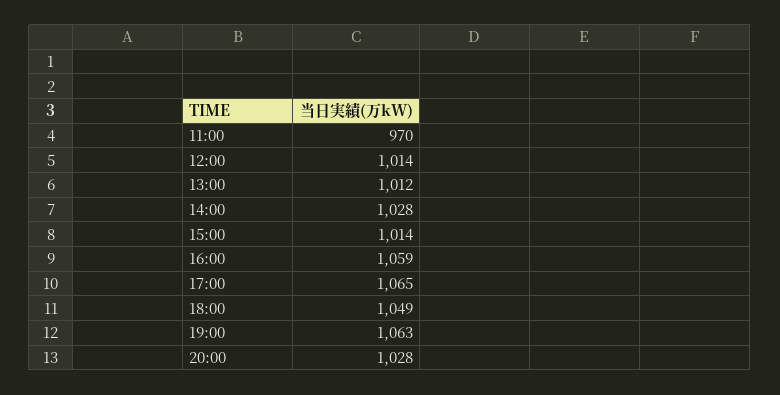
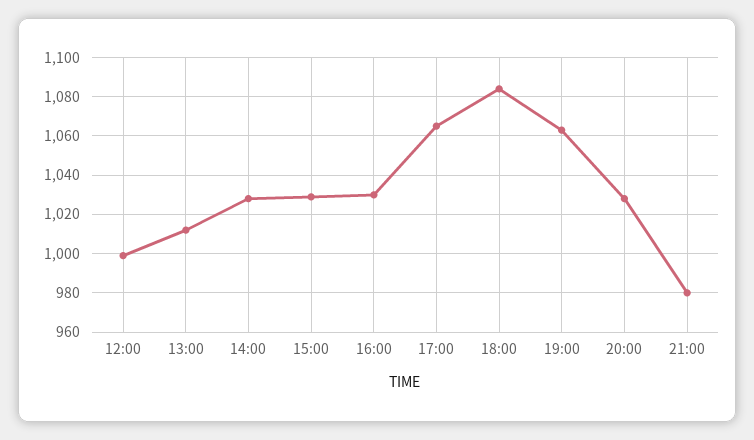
11:00: 970 -> none
12:00: 1014 -> 1000
15:00: 1014 -> 1030
16:00: 1059 -> 1030
18:00: 1049 -> 1085
21:00: none -> 980

